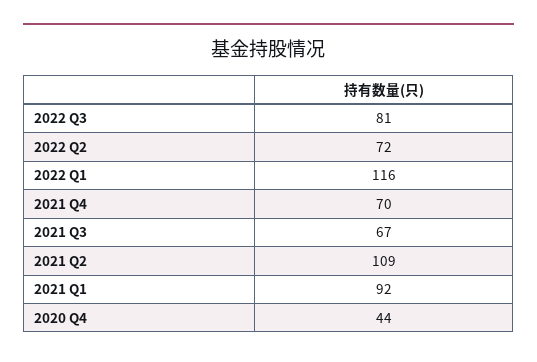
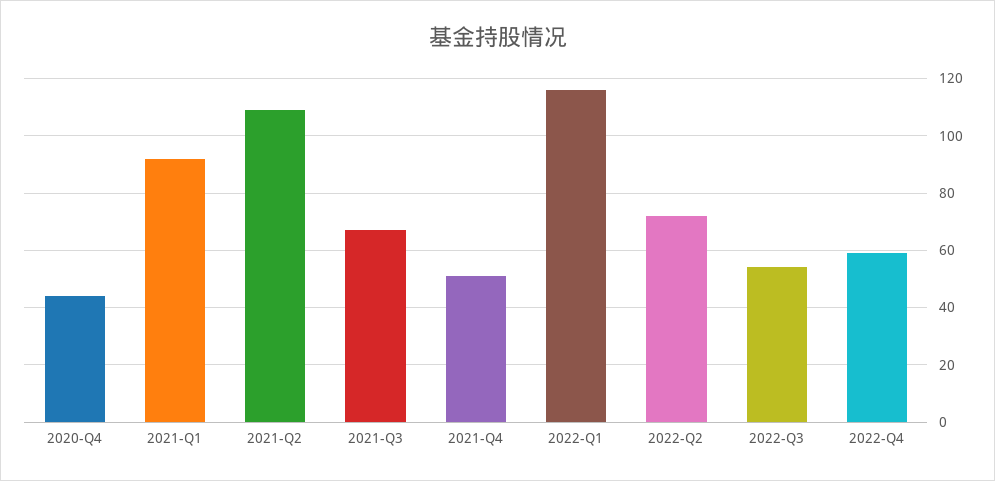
2022 Q3: 81 -> 55
2021 Q4: 70 -> 50
2022-Q4: none -> 60

